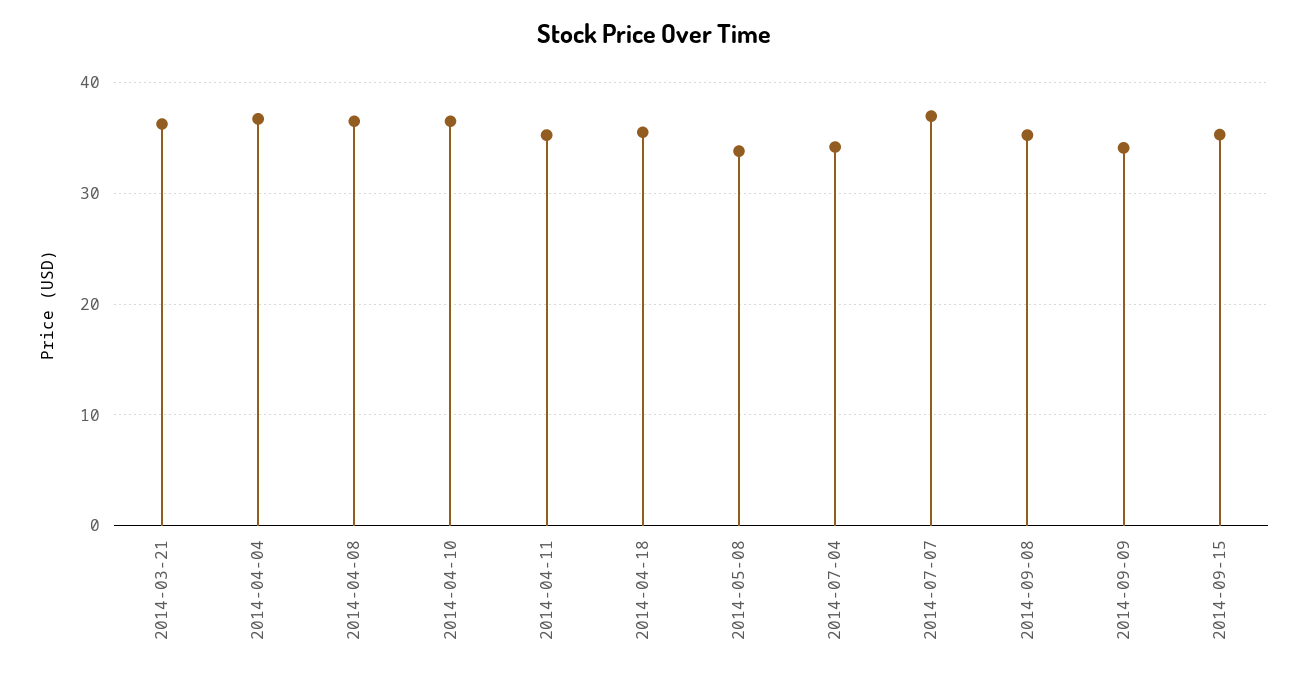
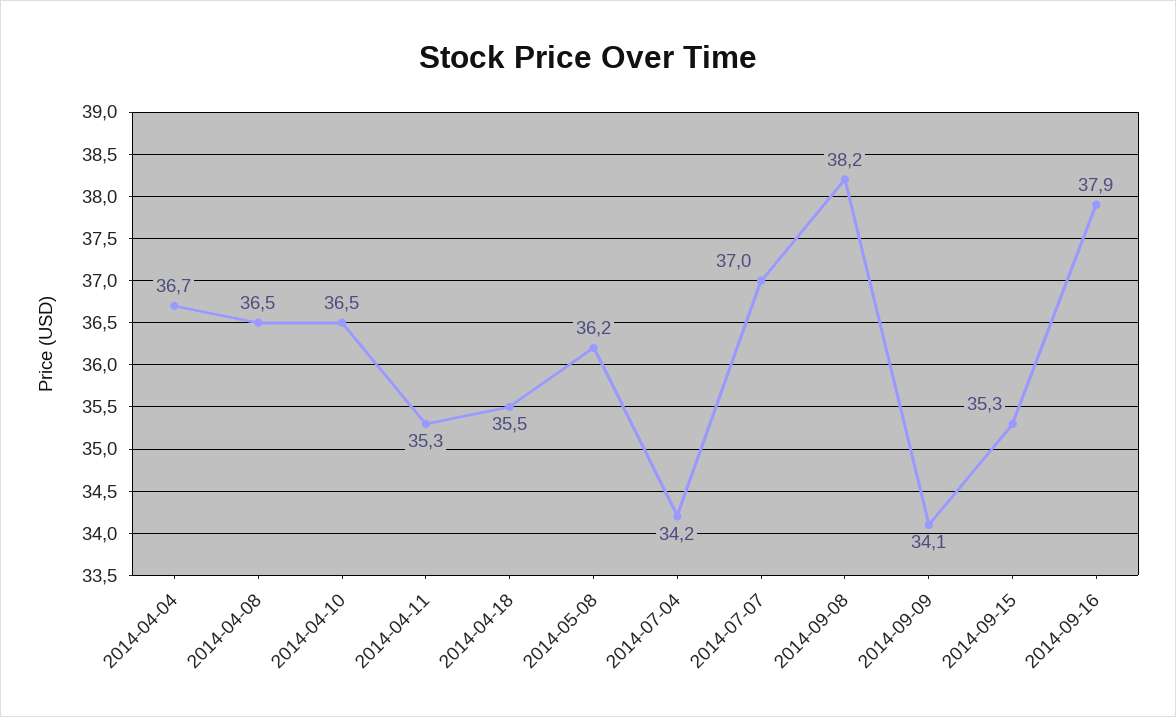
2014-03-21: 36 -> none
2014-05-08: 34 -> 36.2
2014-09-08: 35 -> 38.2
2014-09-16: none -> 37.9

